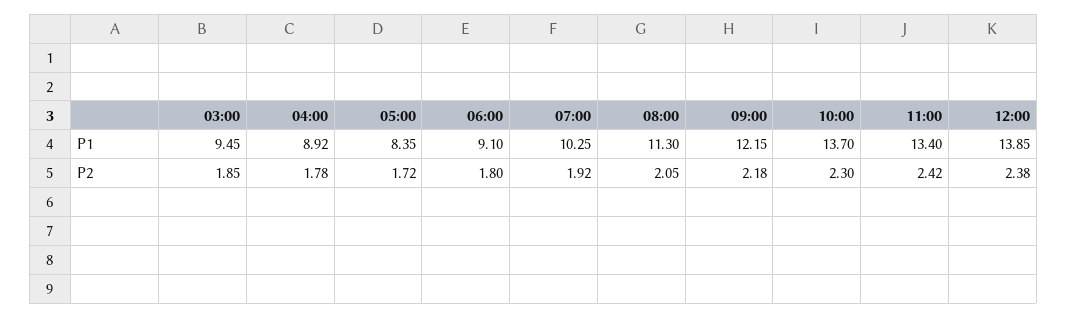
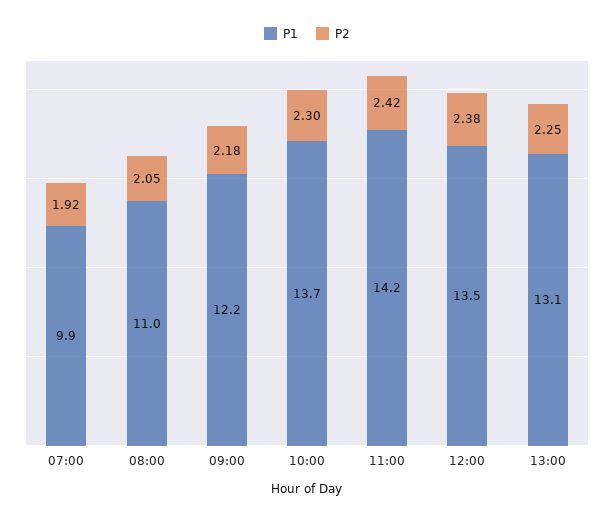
P1, 03:00: 9.45 -> none
P1, 04:00: 8.92 -> none
P1, 05:00: 8.35 -> none
P1, 06:00: 9.1 -> none
P1, 07:00: 10.25 -> 9.9
P1, 08:00: 11.3 -> 11
P1, 11:00: 13.4 -> 14.2
P1, 12:00: 13.85 -> 13.5
P2, 03:00: 1.85 -> none
P2, 04:00: 1.78 -> none
P2, 05:00: 1.72 -> none
P2, 06:00: 1.8 -> none
P1, 13:00: none -> 13.1
P2, 13:00: none -> 2.25

